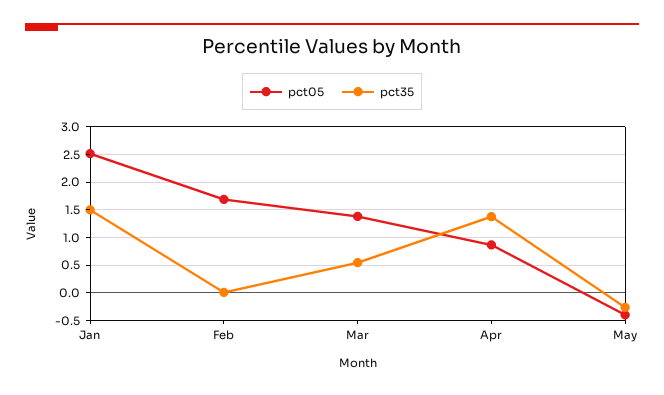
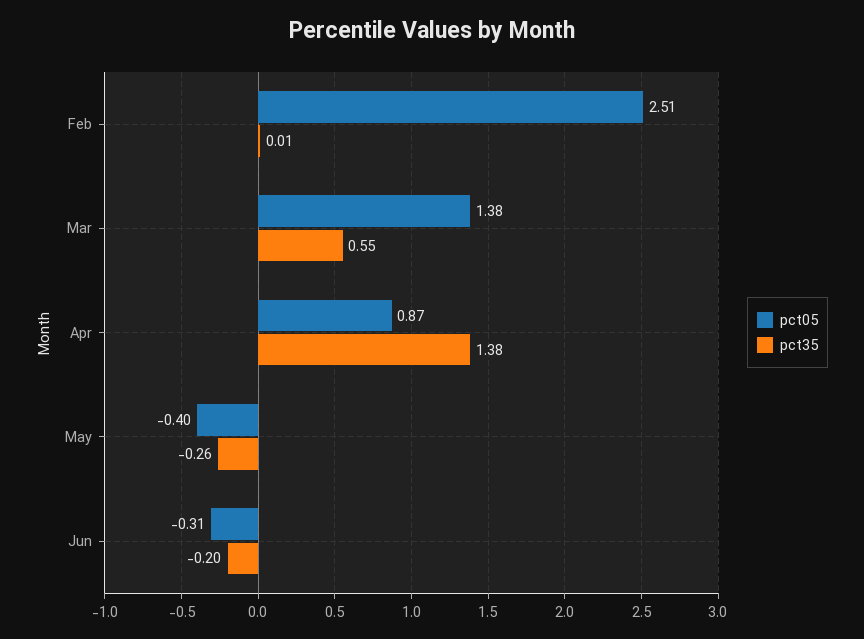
pct05, Jan: 2.5 -> none
pct35, Jan: 1.5 -> none
pct05, Feb: 1.75 -> 2.51
pct05, Jun: none -> -0.31
pct35, Jun: none -> -0.2

